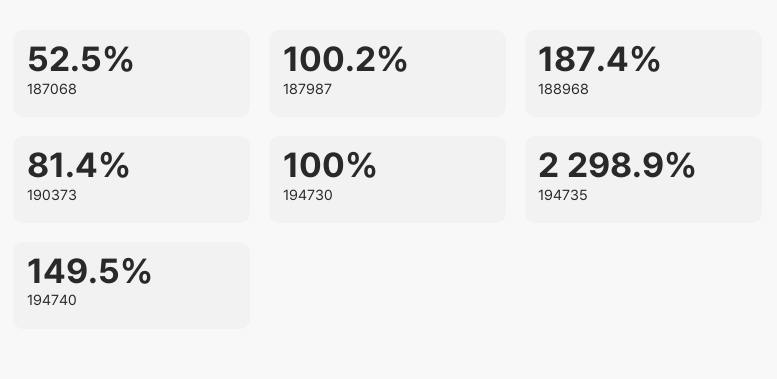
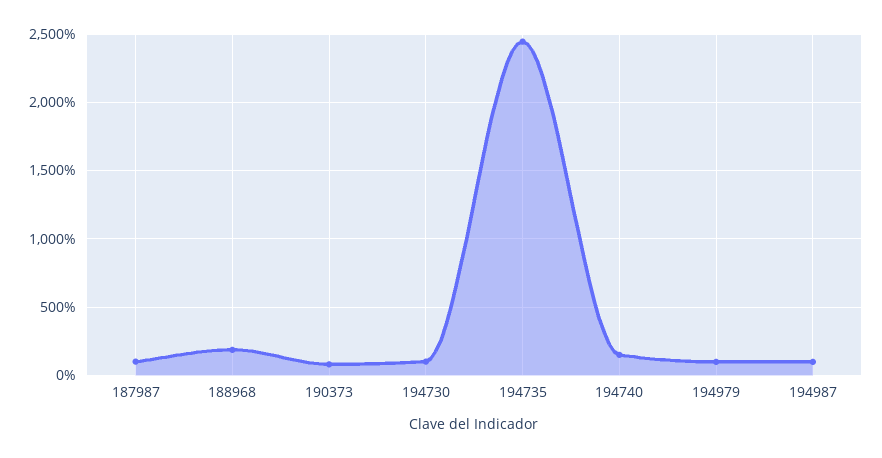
187068: 52.5 -> none
194735: 2298.9 -> 2450
194979: none -> 100
194987: none -> 100

